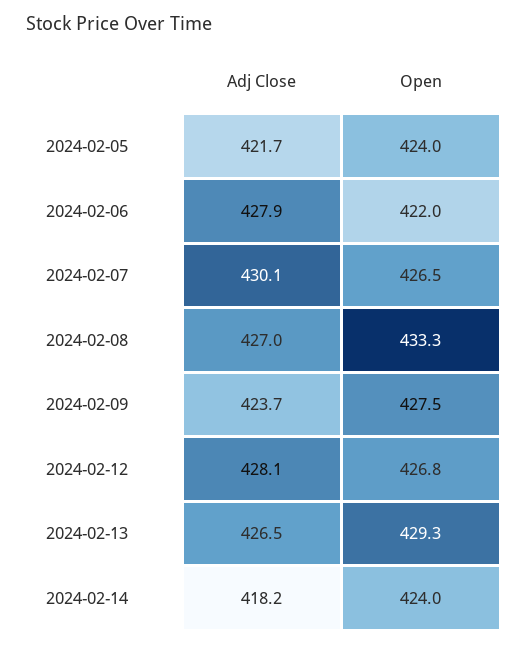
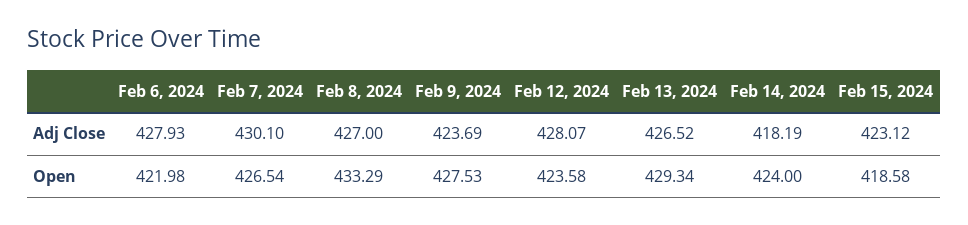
Adj Close, 2024-02-05: 421.7 -> none
Open, 2024-02-05: 424 -> none
Open, 2024-02-12: 426.8 -> 423.58
Adj Close, Feb 15, 2024: none -> 423.12
Open, Feb 15, 2024: none -> 418.58

